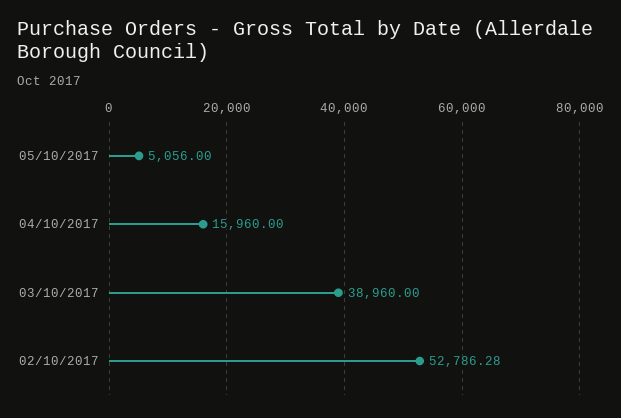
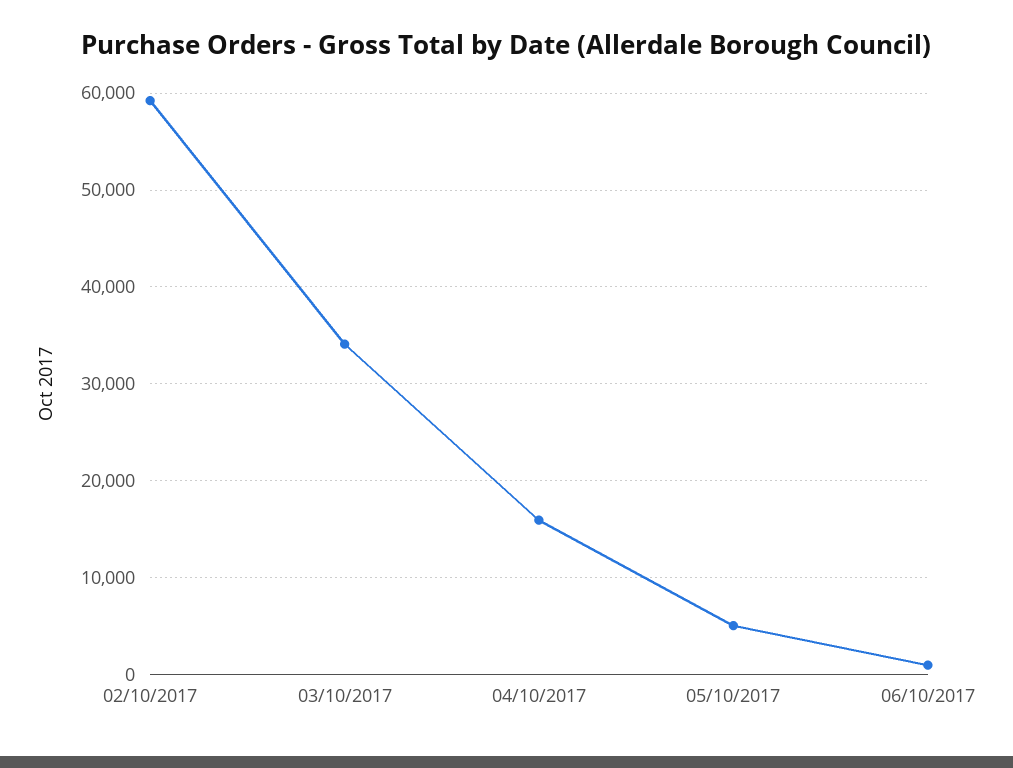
03/10/2017: 38960 -> 34000
02/10/2017: 52786.28 -> 59000
06/10/2017: none -> 1000

